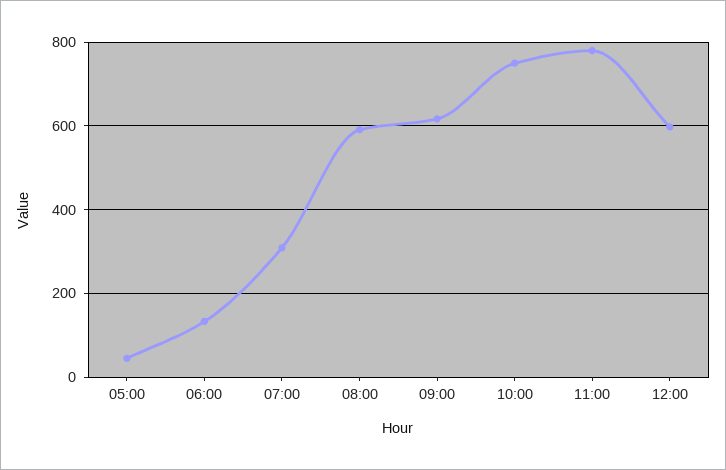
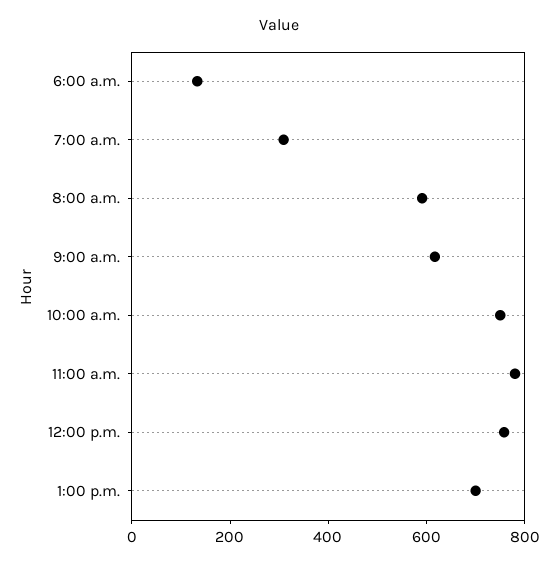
05:00: 40 -> none
12:00: 600 -> 750
1:00 p.m.: none -> 700

